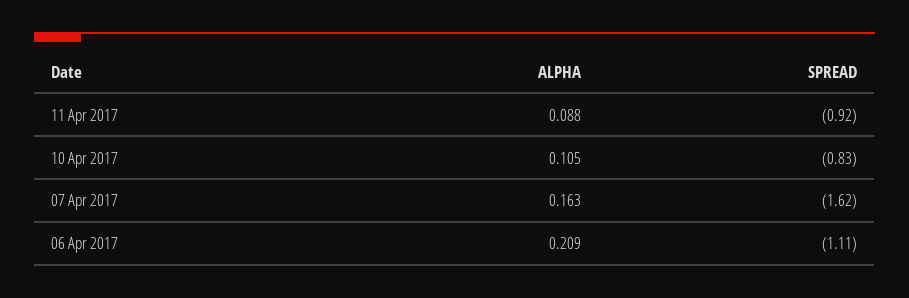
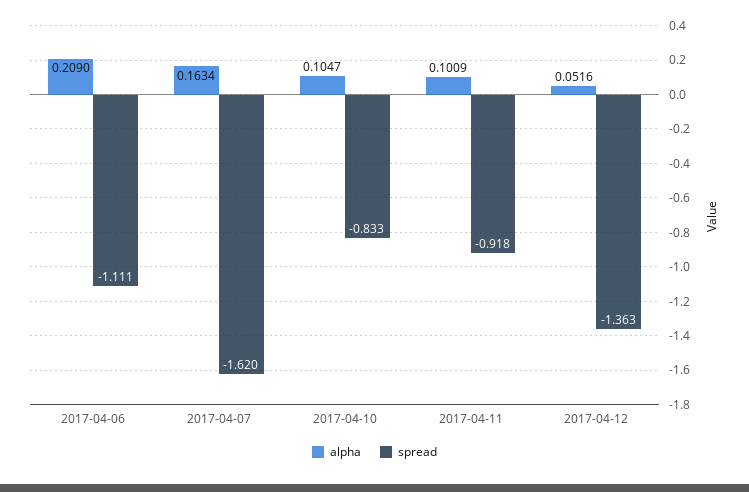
ALPHA, 11 Apr 2017: 0.088 -> 0.1009
ALPHA, 2017-04-12: none -> 0.0516
SPREAD, 2017-04-12: none -> -1.363

